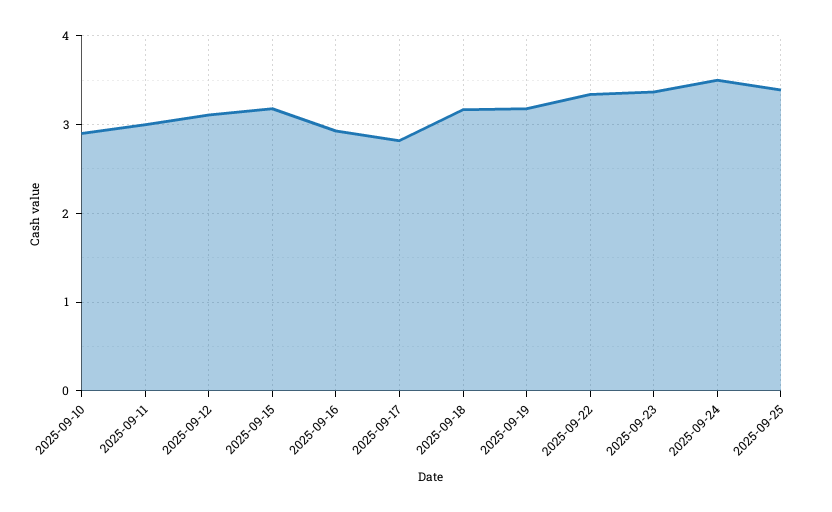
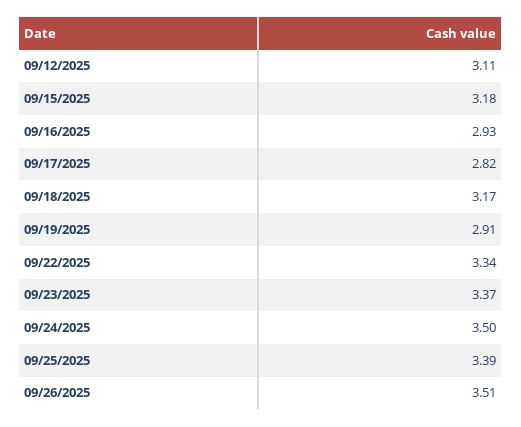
2025-09-10: 2.9 -> none
2025-09-11: 3 -> none
2025-09-19: 3.2 -> 2.91
09/26/2025: none -> 3.51

